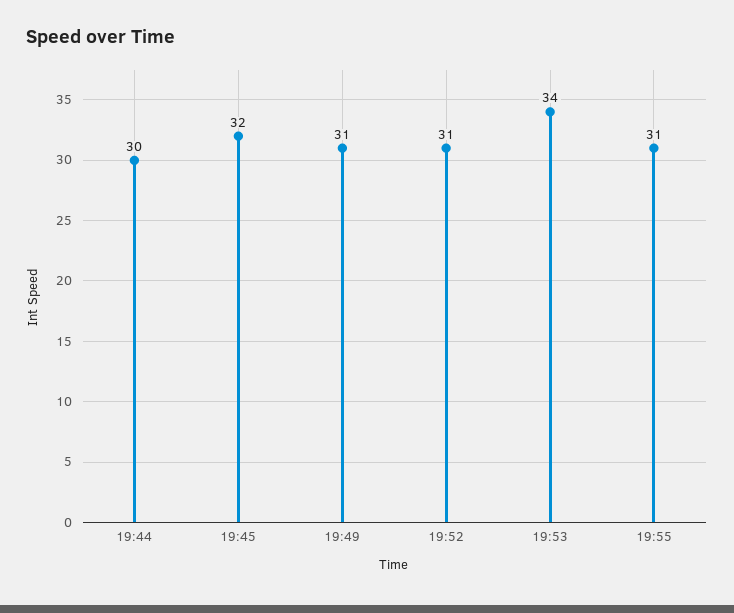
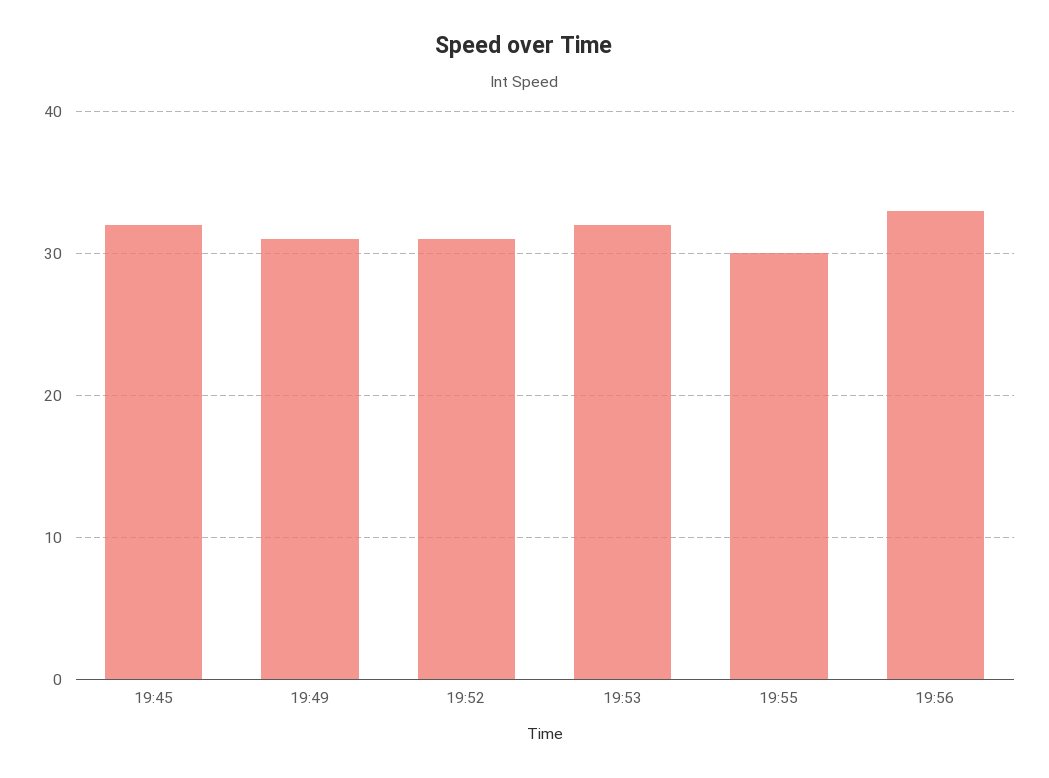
19:44: 30 -> none
19:53: 34 -> 32
19:55: 31 -> 30
19:56: none -> 33

